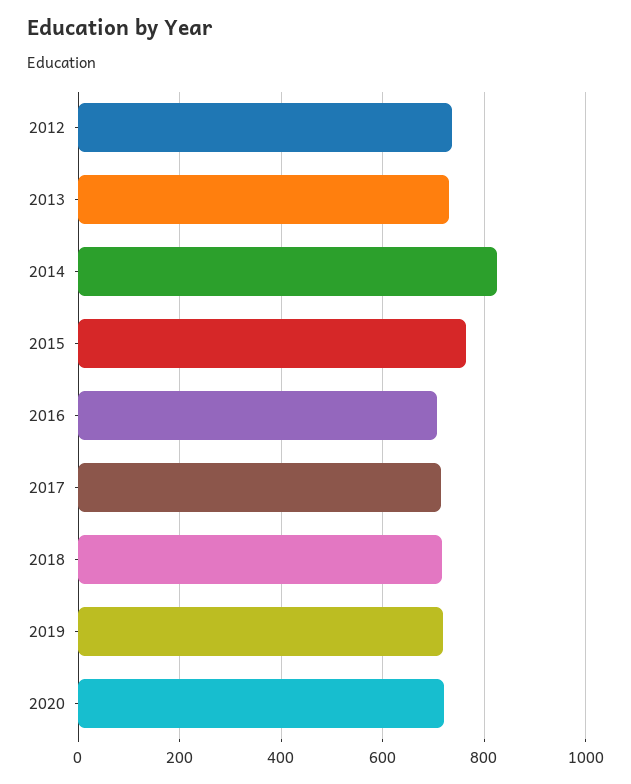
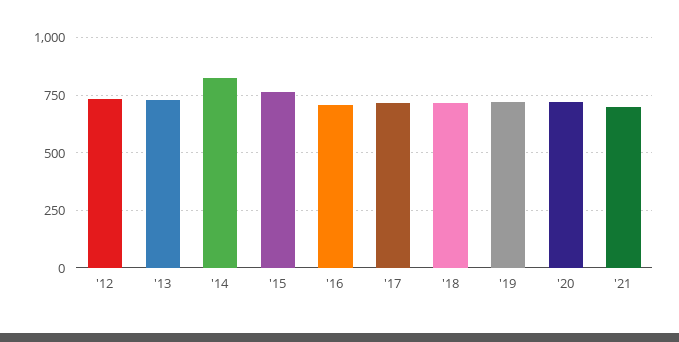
'21: none -> 700

